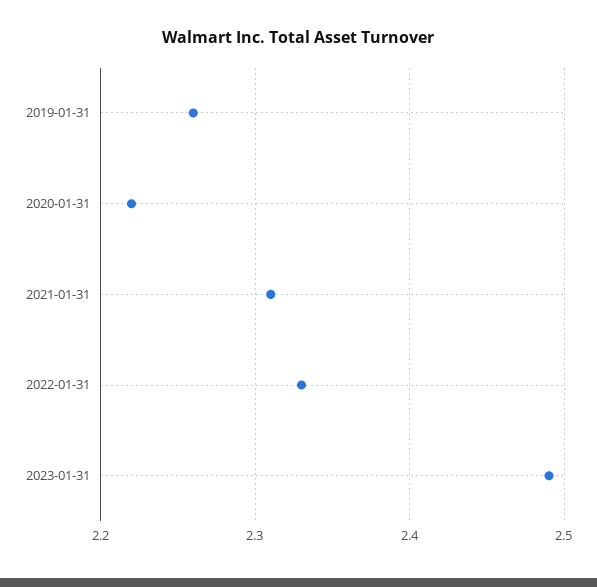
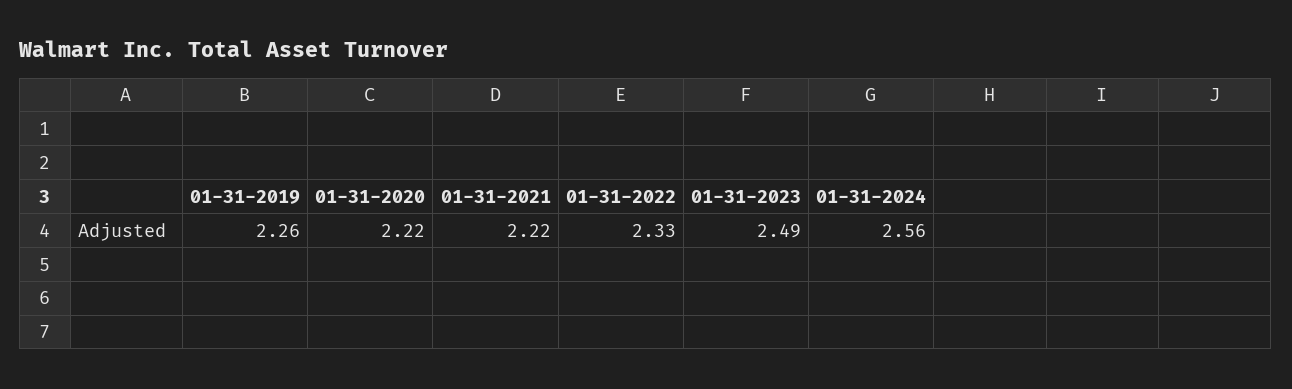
2021-01-31: 2.31 -> 2.22
01-31-2024: none -> 2.56

